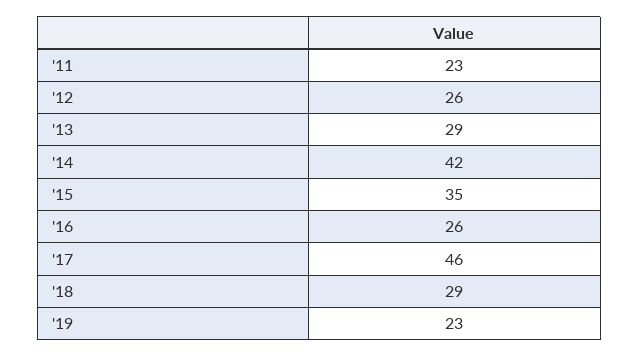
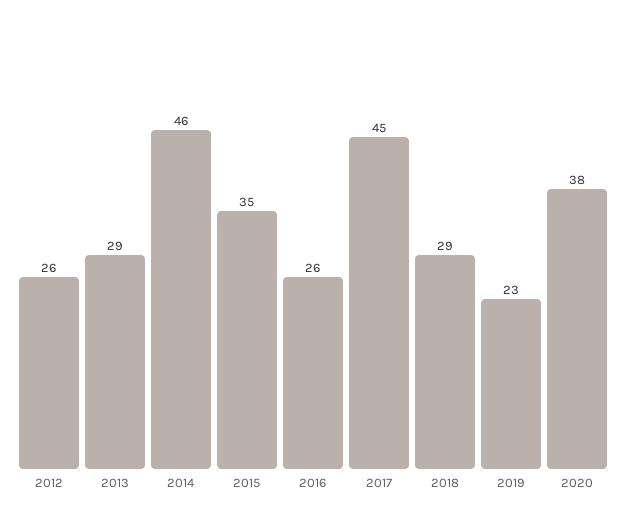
'11: 23 -> none
'14: 42 -> 46
'17: 46 -> 45
2020: none -> 38

